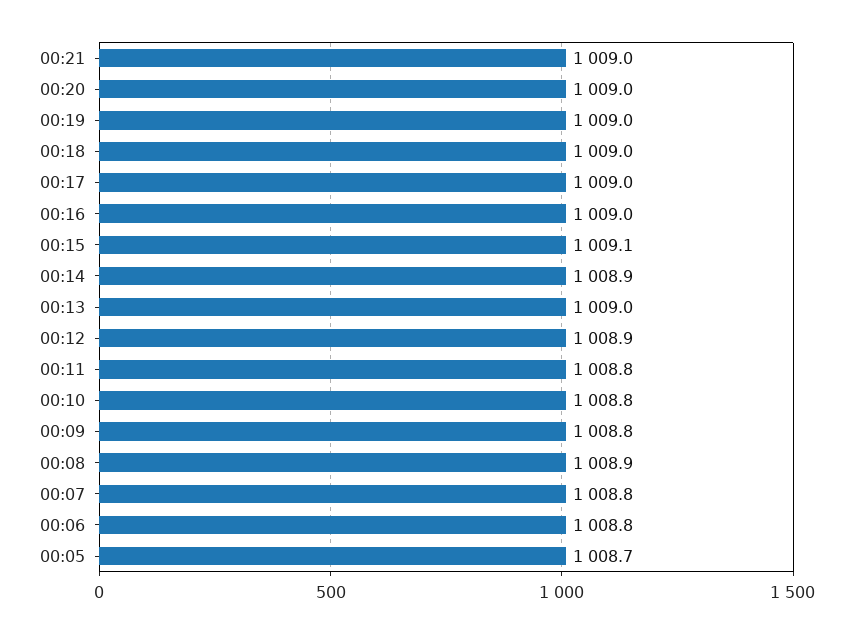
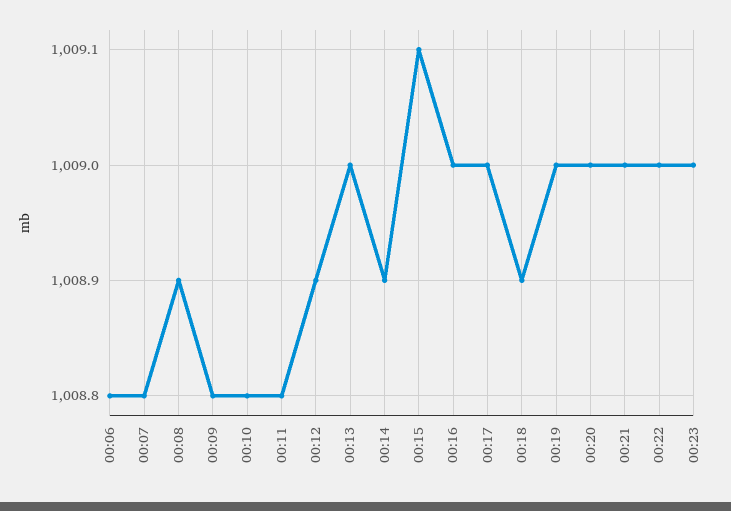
00:18: 1009 -> 1008.9
00:05: 1008.7 -> none
00:22: none -> 1009
00:23: none -> 1009

